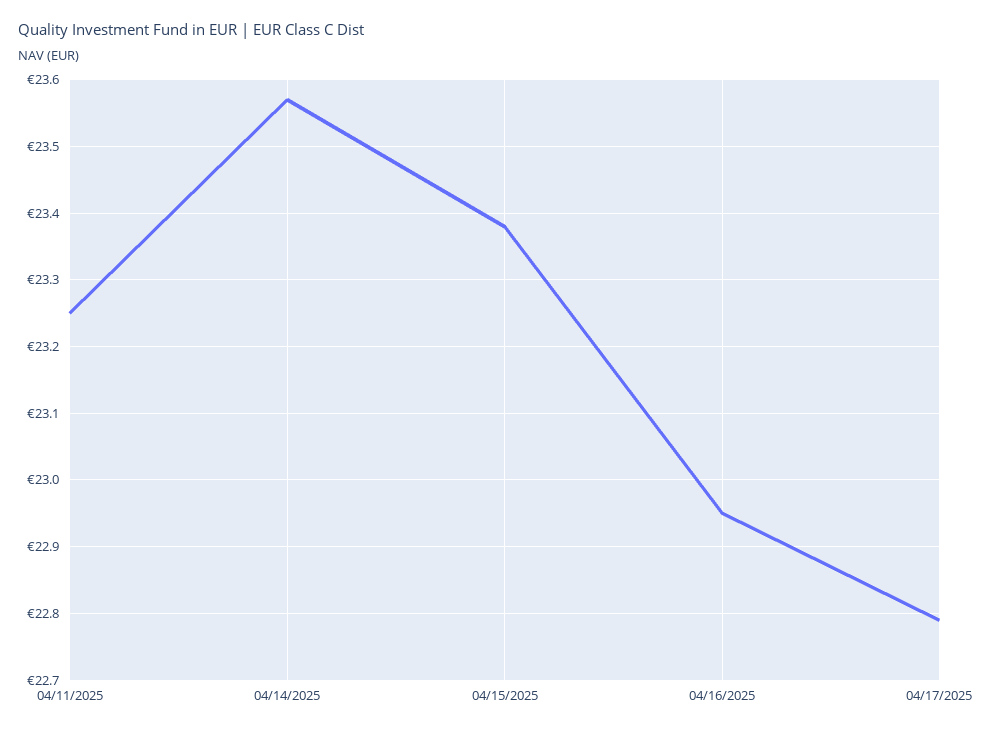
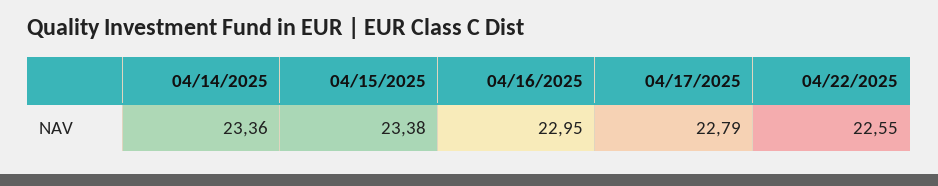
04/11/2025: 23.25 -> none
04/14/2025: 23.57 -> 23.36
04/22/2025: none -> 22.55

